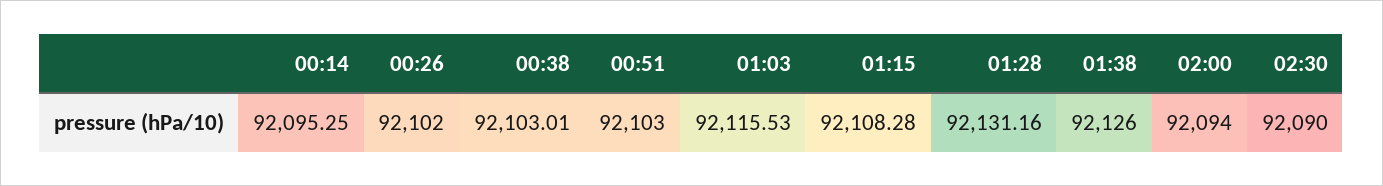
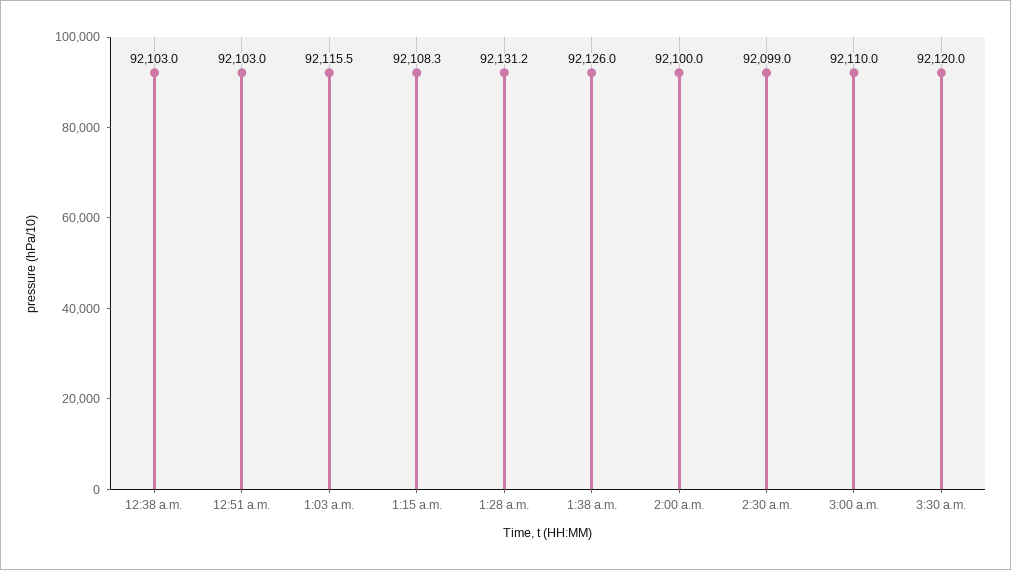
00:14: 92095.25 -> none
00:26: 92102 -> none
02:00: 92094 -> 92100
02:30: 92090 -> 92099
3:00 a.m.: none -> 92110
3:30 a.m.: none -> 92120

